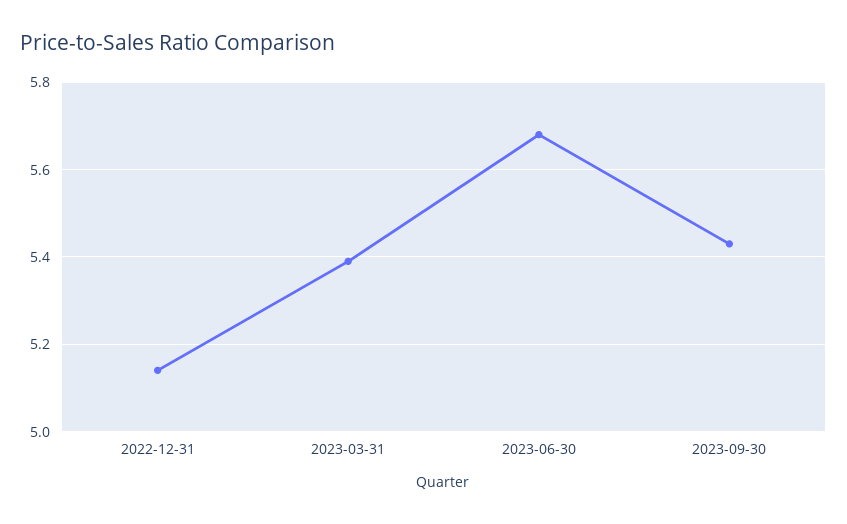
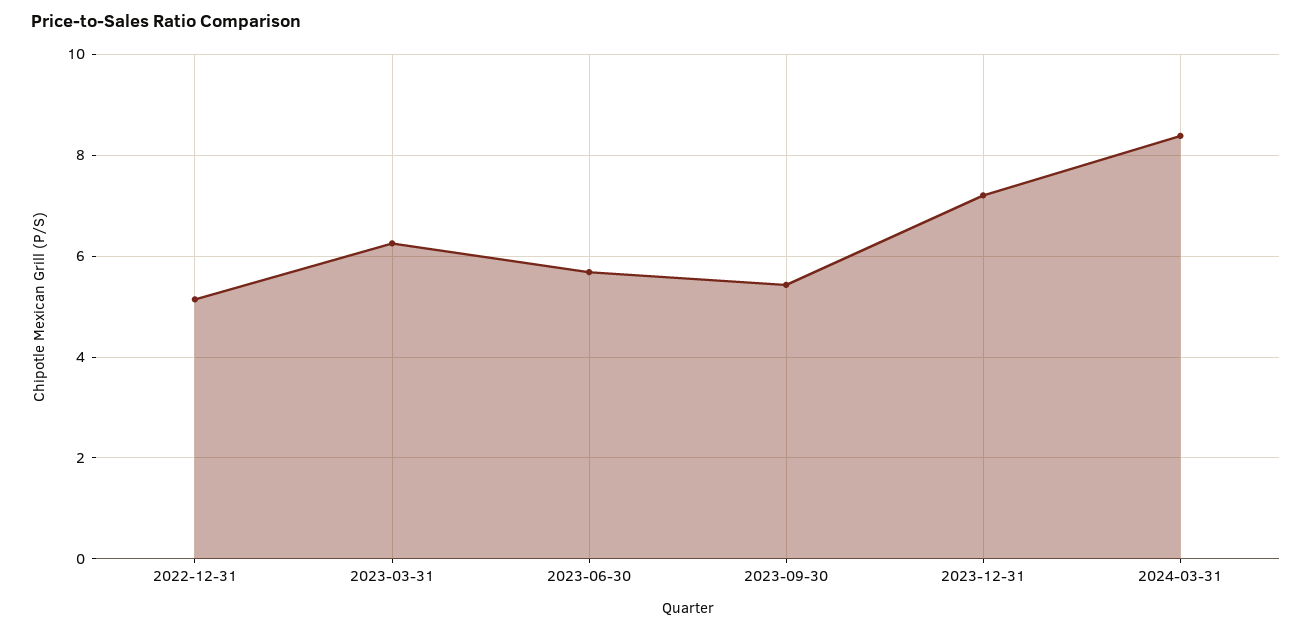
2023-03-31: 5.4 -> 6.2
2023-12-31: none -> 7.2
2024-03-31: none -> 8.4

